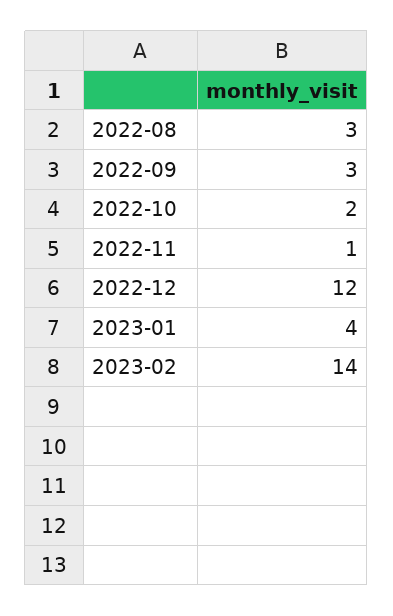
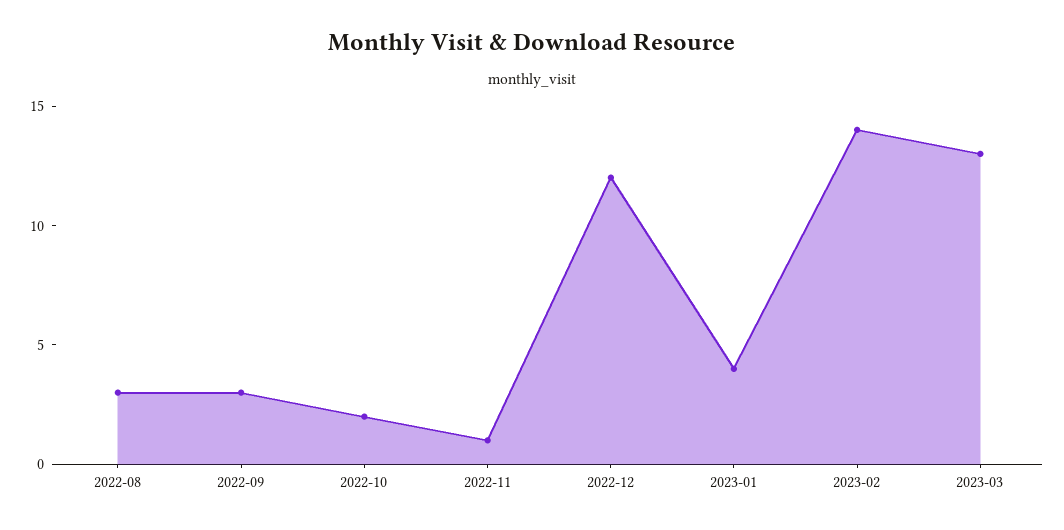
2023-03: none -> 13

